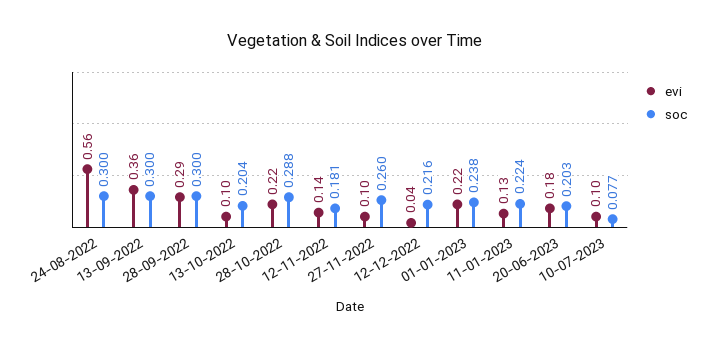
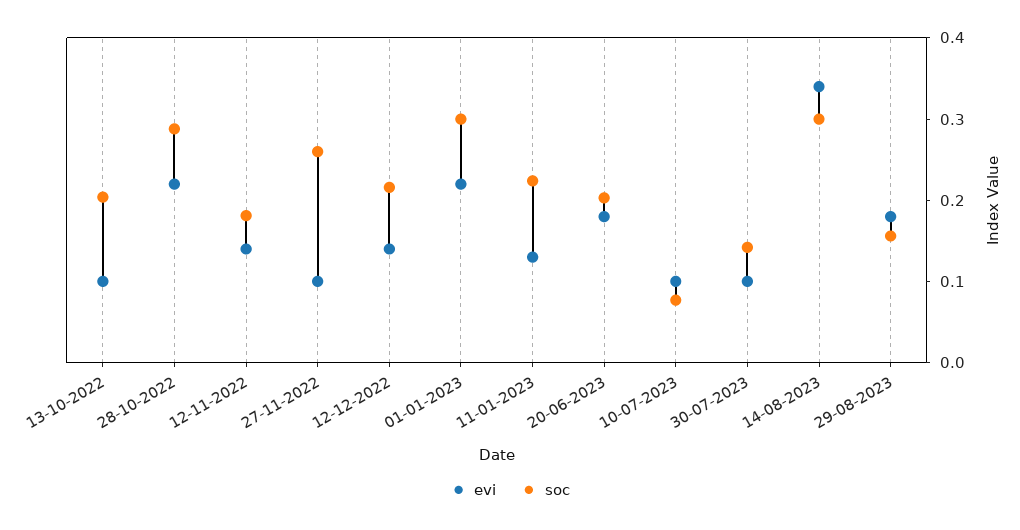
evi, 24-08-2022: 0.56 -> none
soc, 24-08-2022: 0.3 -> none
evi, 13-09-2022: 0.36 -> none
soc, 13-09-2022: 0.3 -> none
evi, 28-09-2022: 0.29 -> none
soc, 28-09-2022: 0.3 -> none
evi, 12-12-2022: 0.04 -> 0.14
soc, 01-01-2023: 0.238 -> 0.3
evi, 30-07-2023: none -> 0.1
soc, 30-07-2023: none -> 0.14
evi, 14-08-2023: none -> 0.34
soc, 14-08-2023: none -> 0.3
evi, 29-08-2023: none -> 0.18
soc, 29-08-2023: none -> 0.16

